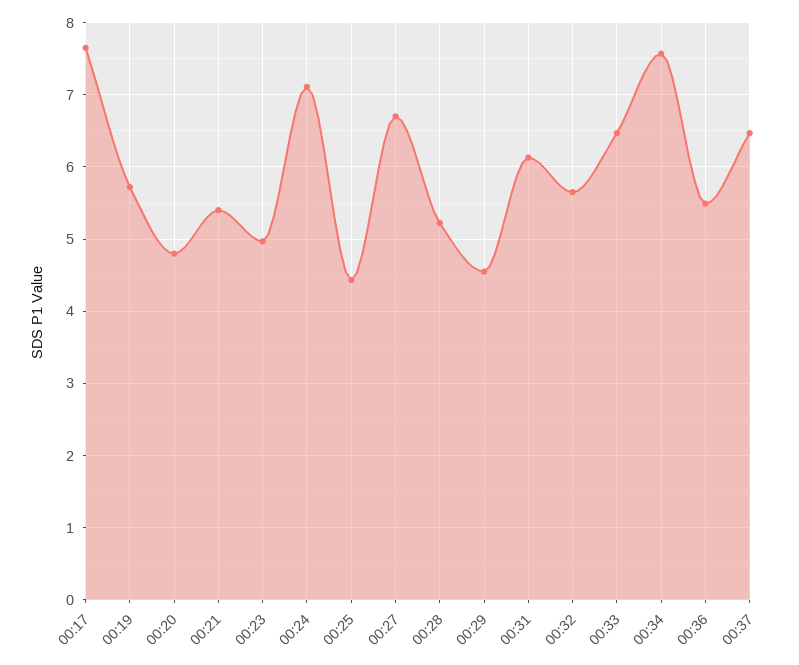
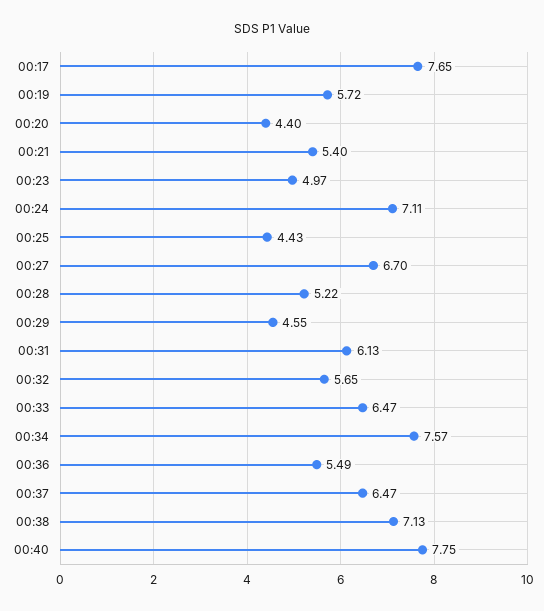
00:20: 4.8 -> 4.4
00:38: none -> 7.13
00:40: none -> 7.75

